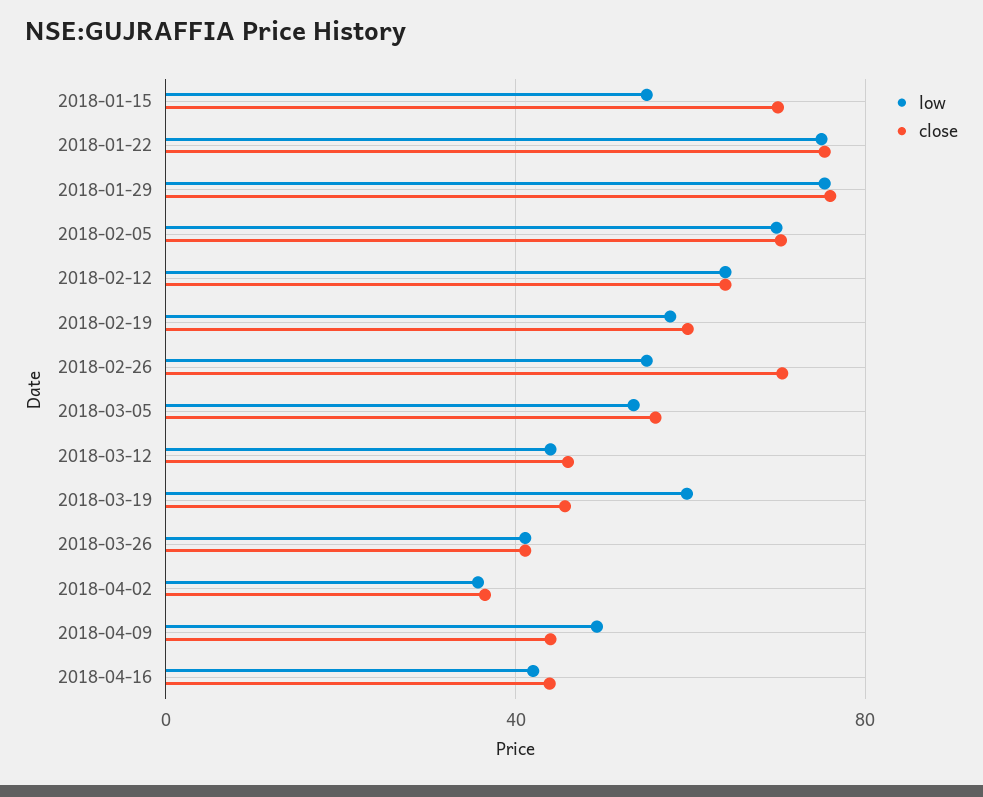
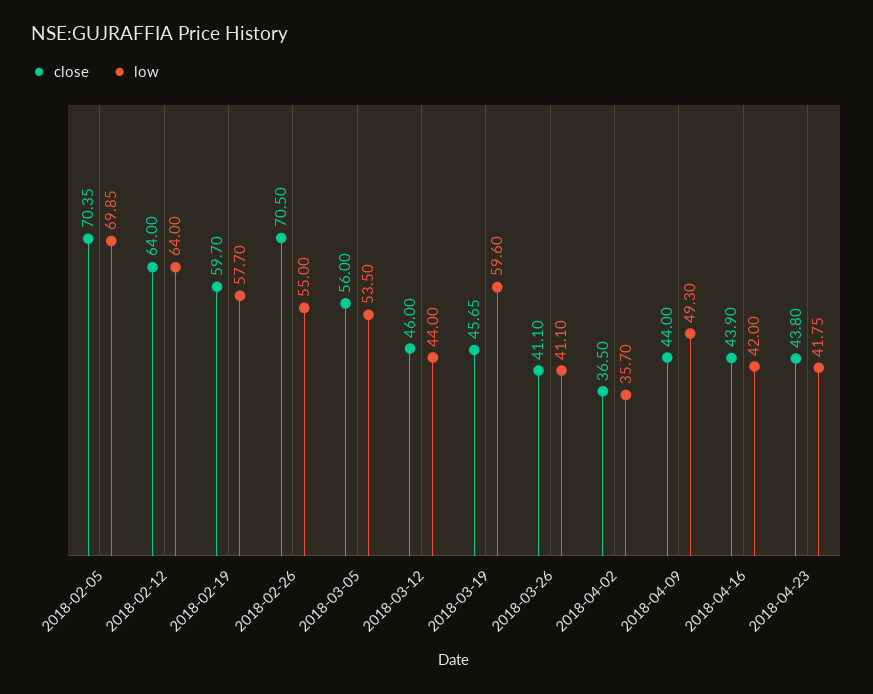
low, 2018-01-15: 55 -> none
close, 2018-01-15: 70 -> none
low, 2018-01-22: 75 -> none
close, 2018-01-22: 75 -> none
low, 2018-01-29: 75 -> none
close, 2018-01-29: 75 -> none
close, 2018-04-23: none -> 43.8
low, 2018-04-23: none -> 41.75

